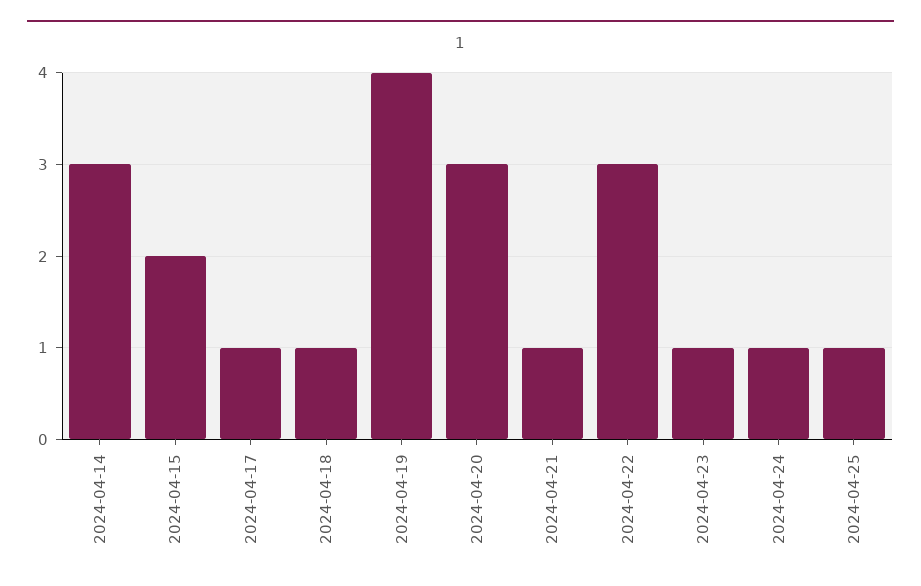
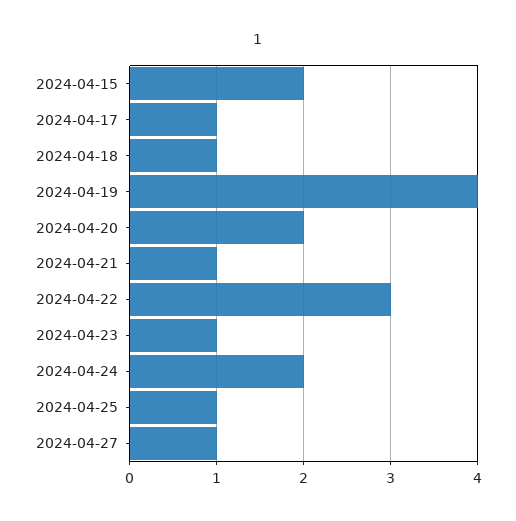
2024-04-14: 3 -> none
2024-04-20: 3 -> 2
2024-04-24: 1 -> 2
2024-04-27: none -> 1

